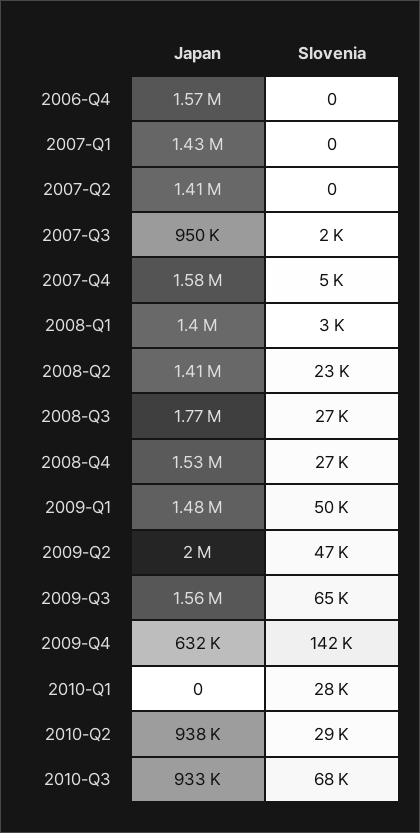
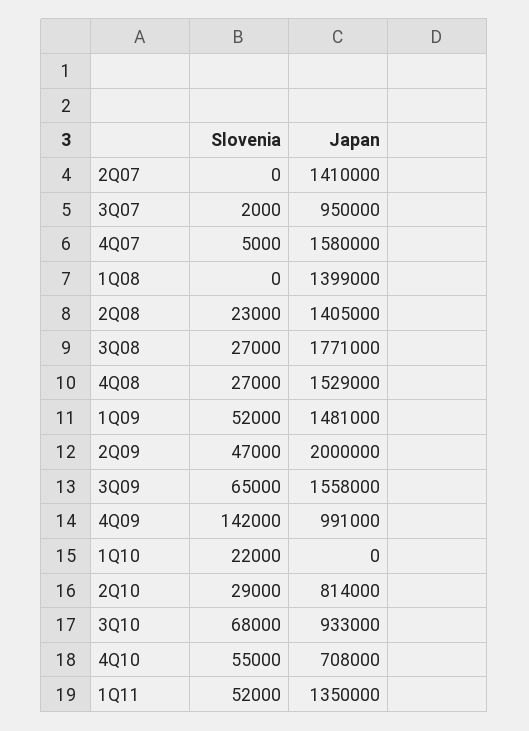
Japan, 2006-Q4: 1570000 -> none
Slovenia, 2006-Q4: 0 -> none
Japan, 2007-Q1: 1430000 -> none
Slovenia, 2007-Q1: 0 -> none
Slovenia, 2008-Q1: 3000 -> 0
Slovenia, 2009-Q1: 50000 -> 52000
Japan, 2009-Q4: 632000 -> 991000
Slovenia, 2010-Q1: 28000 -> 22000
Japan, 2010-Q2: 938000 -> 814000
Slovenia, 4Q10: none -> 55000
Japan, 4Q10: none -> 708000
Slovenia, 1Q11: none -> 52000
Japan, 1Q11: none -> 1350000

